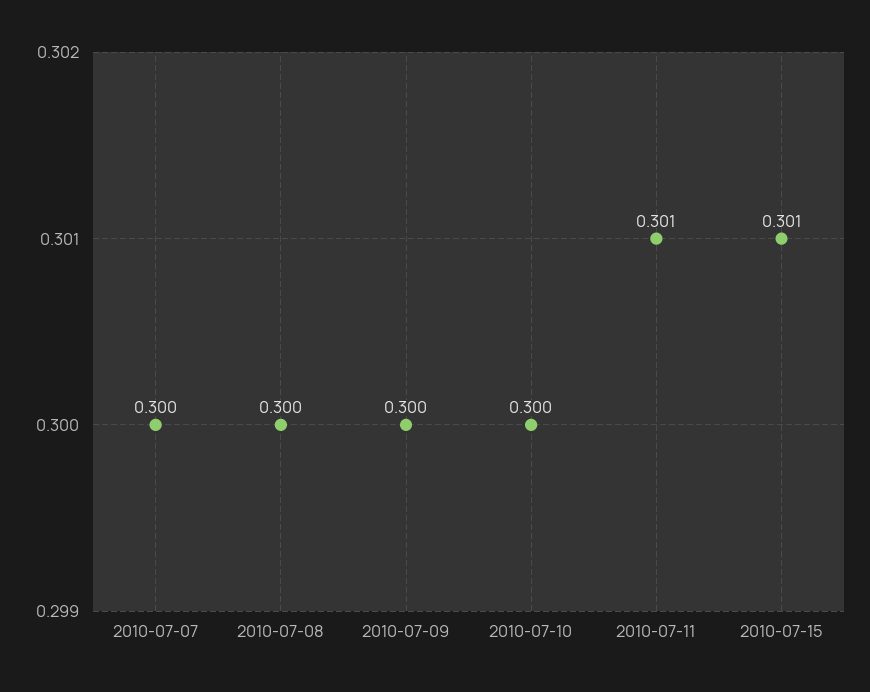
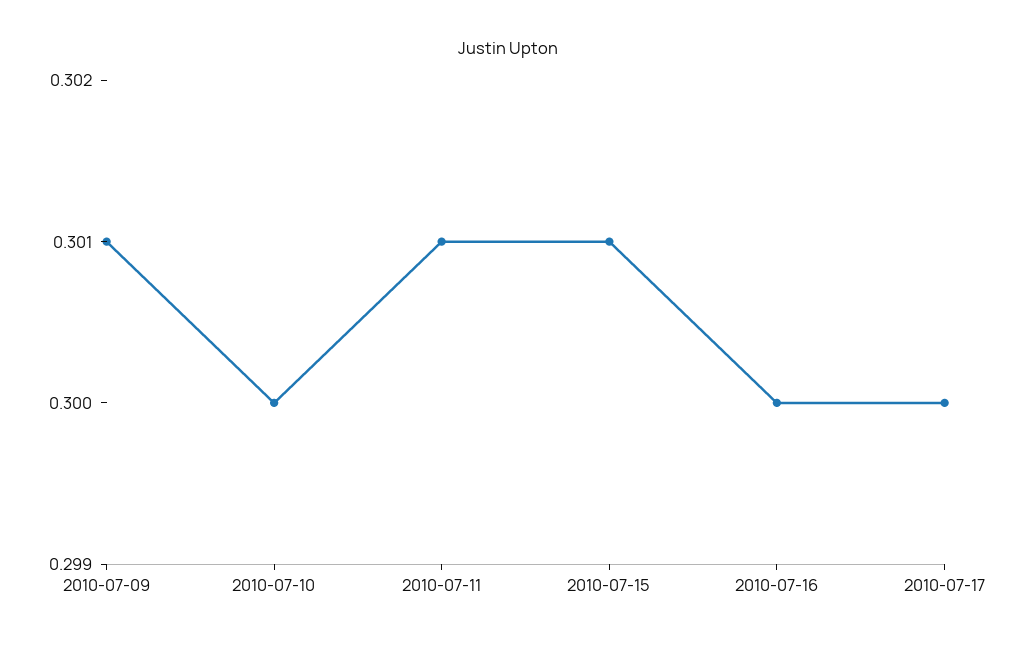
2010-07-07: 0.3 -> none
2010-07-08: 0.3 -> none
2010-07-09: 0.3 -> 0.301
2010-07-16: none -> 0.3
2010-07-17: none -> 0.3

